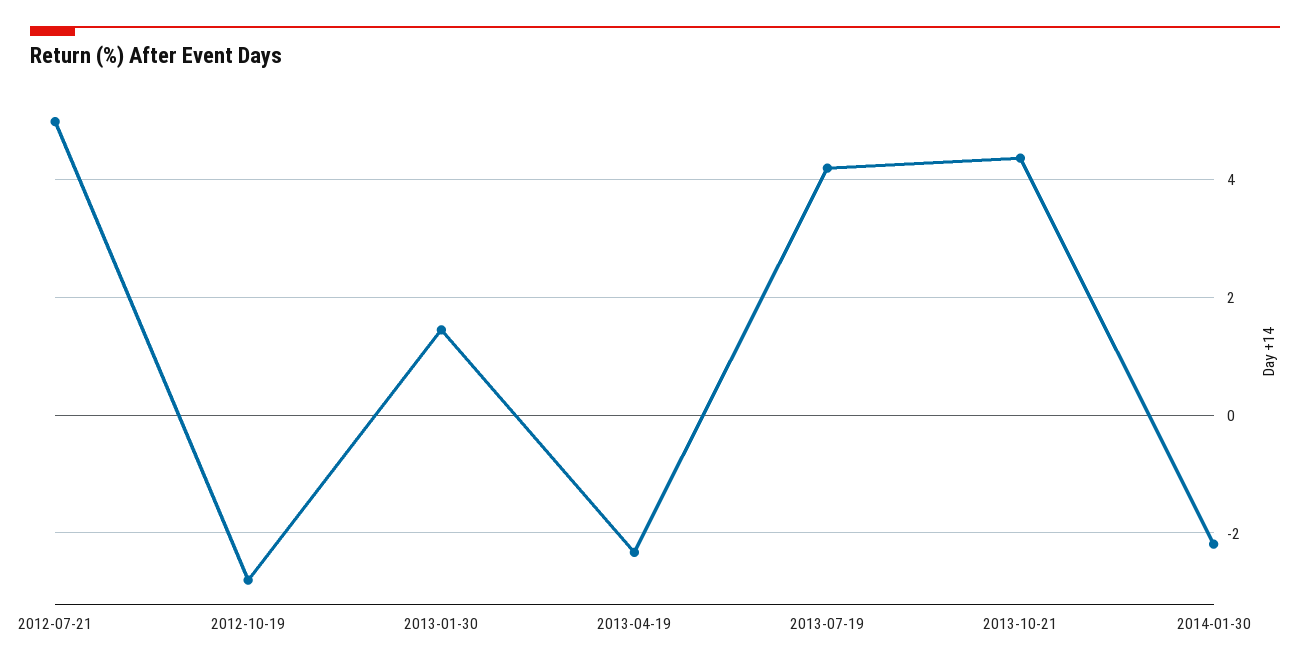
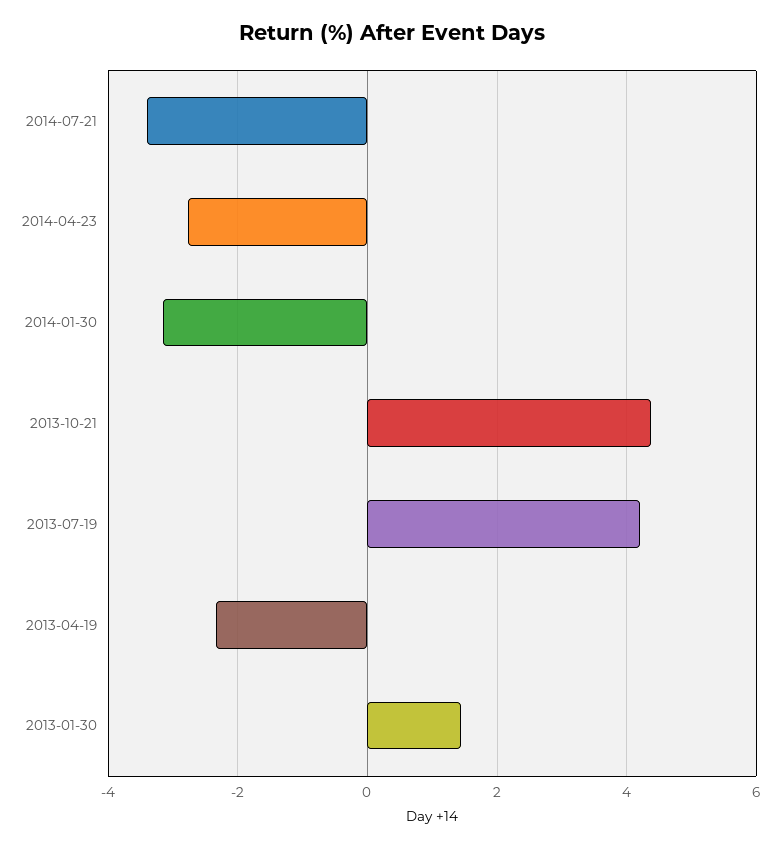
2012-07-21: 5 -> none
2012-10-19: -2.8 -> none
2014-01-30: -2.2 -> -3.2
2014-07-21: none -> -3.4
2014-04-23: none -> -2.8

